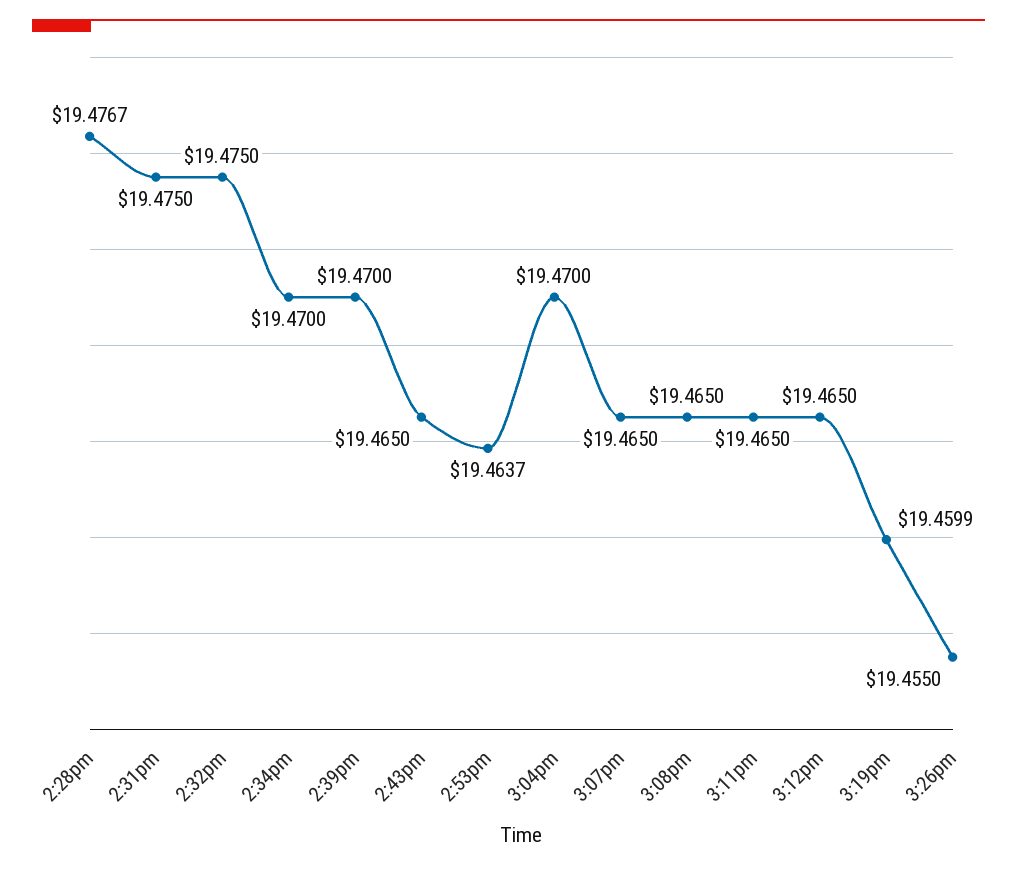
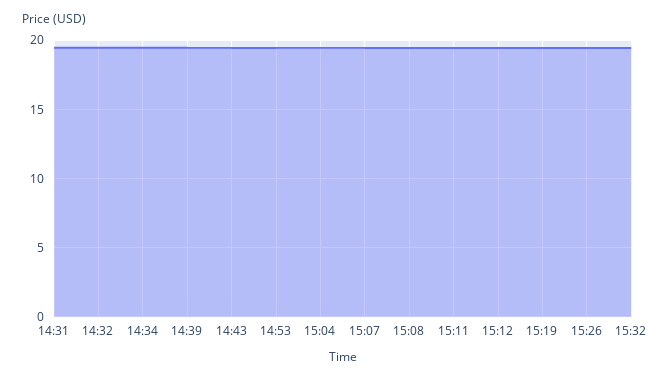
2:28pm: 19.4767 -> none
15:32: none -> 19.5

